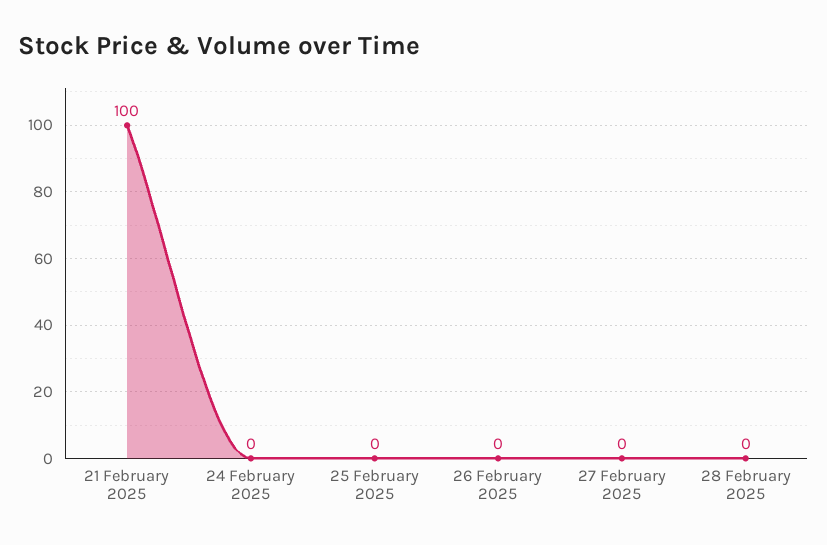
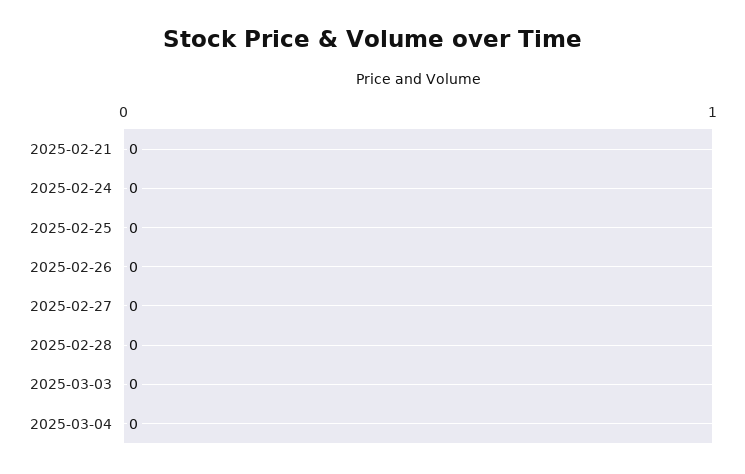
21 February 2025: 100 -> 0
2025-03-03: none -> 0
2025-03-04: none -> 0

